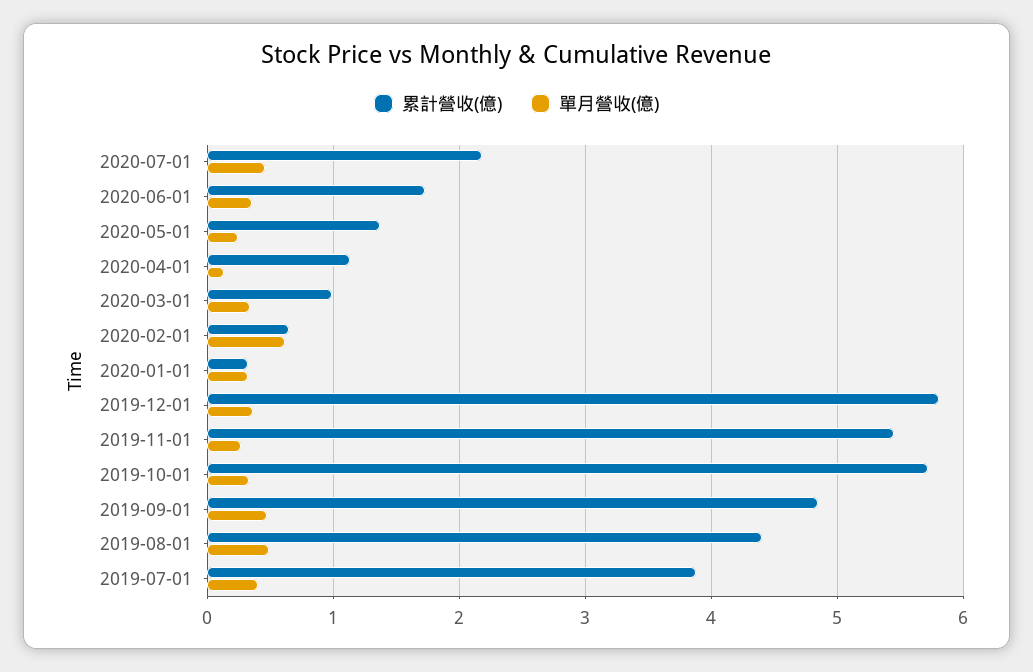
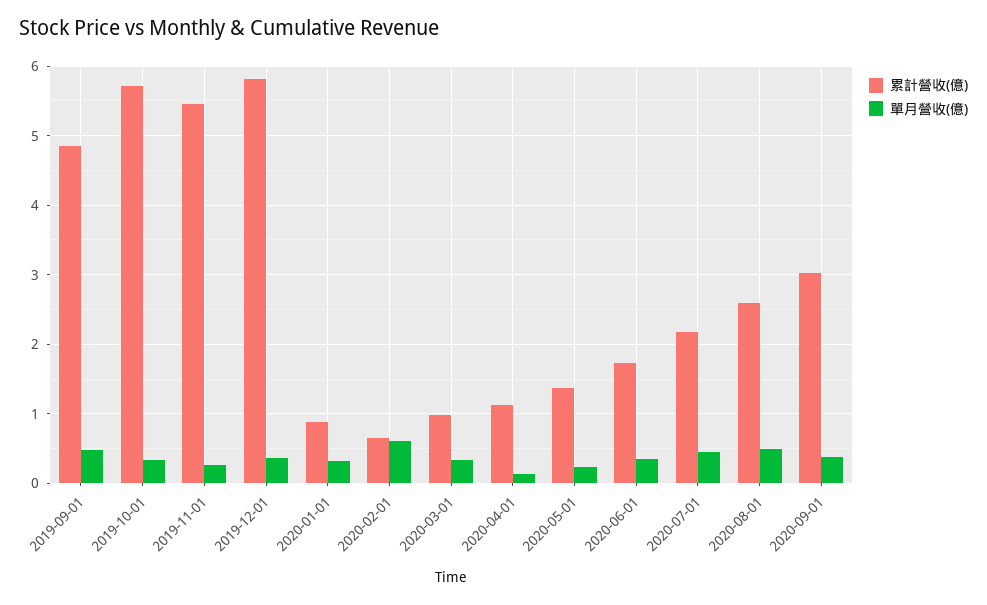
累計營收(億), 2020-01-01: 0.3 -> 0.9
累計營收(億), 2019-08-01: 4.4 -> none
單月營收(億), 2019-08-01: 0.5 -> none
累計營收(億), 2019-07-01: 3.9 -> none
單月營收(億), 2019-07-01: 0.4 -> none
累計營收(億), 2020-08-01: none -> 2.6
單月營收(億), 2020-08-01: none -> 0.5
累計營收(億), 2020-09-01: none -> 3
單月營收(億), 2020-09-01: none -> 0.4

